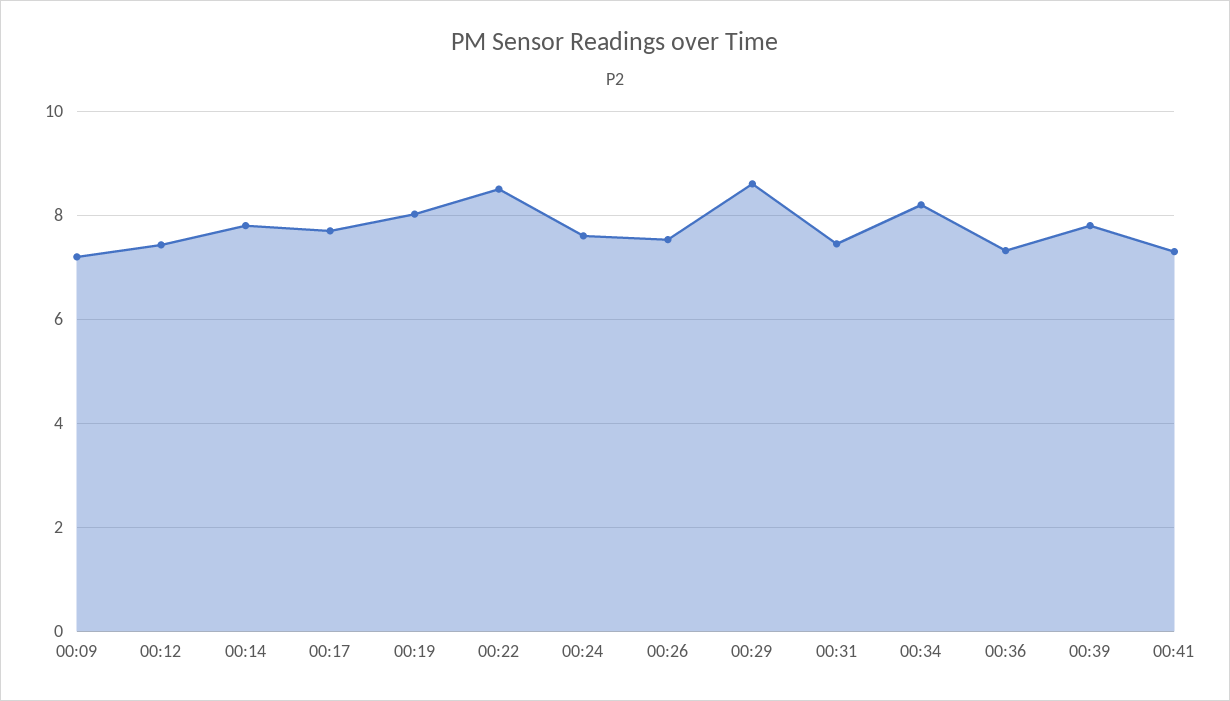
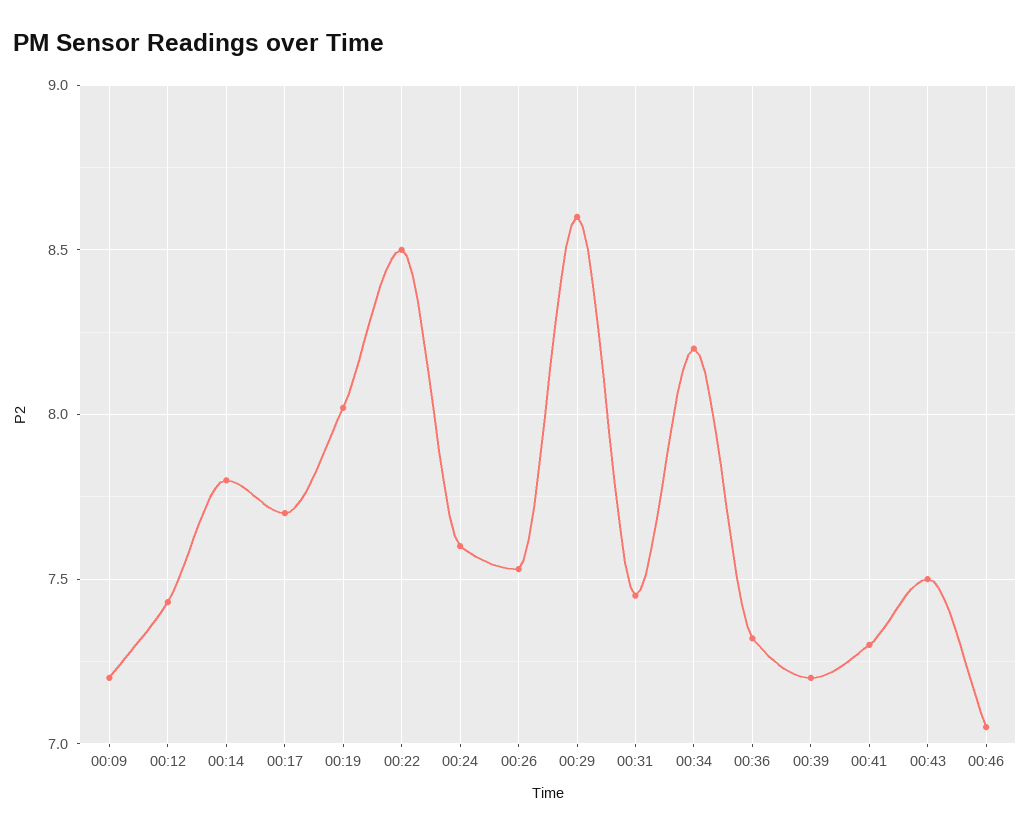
00:39: 7.8 -> 7.2
00:43: none -> 7.5
00:46: none -> 7.05

